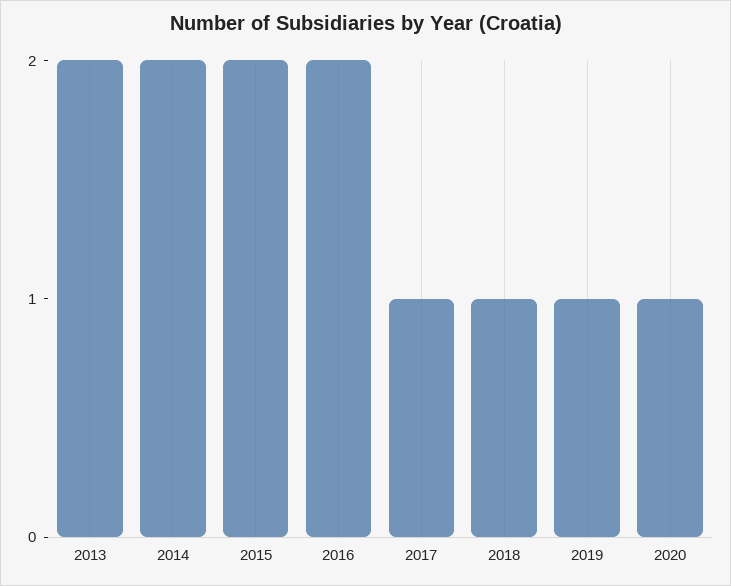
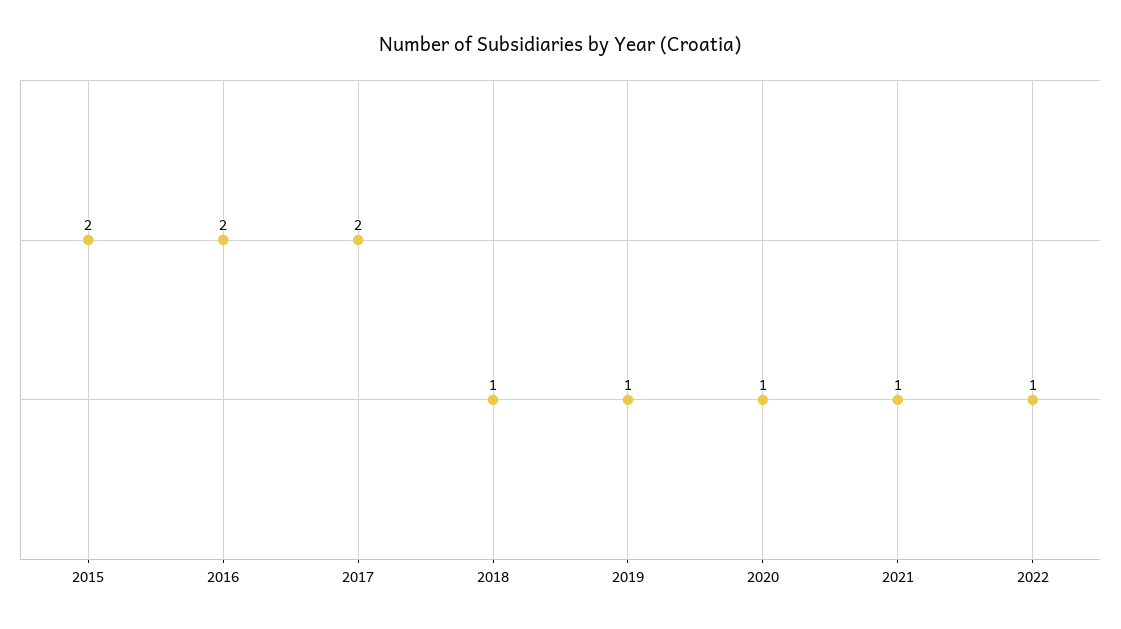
2013: 2 -> none
2014: 2 -> none
2017: 1 -> 2
2021: none -> 1
2022: none -> 1

